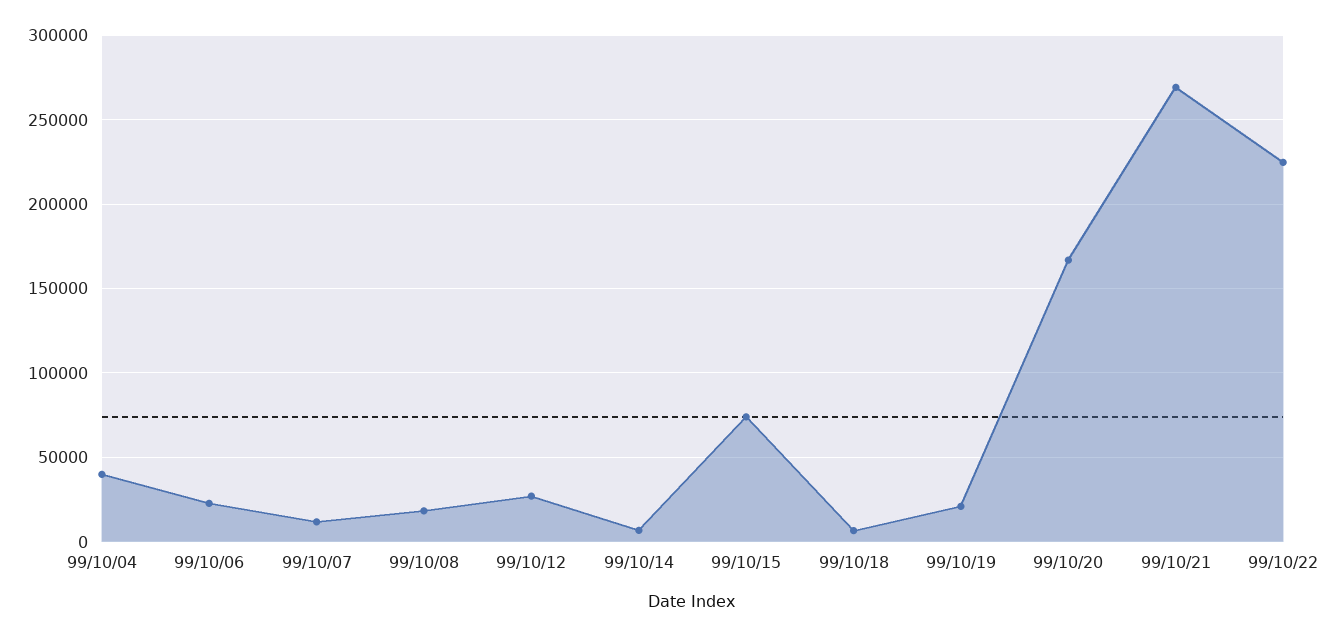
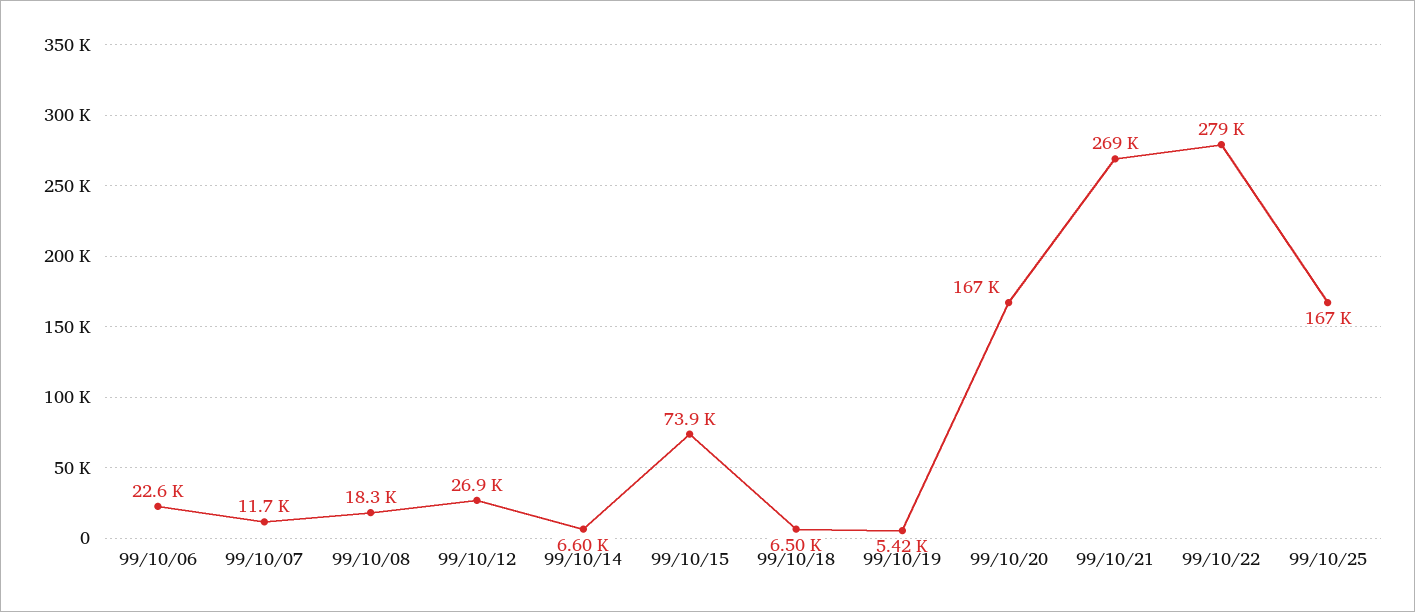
99/10/04: 40000 -> none
99/10/19: 20000 -> 5420
99/10/22: 225000 -> 279000
99/10/25: none -> 167000

